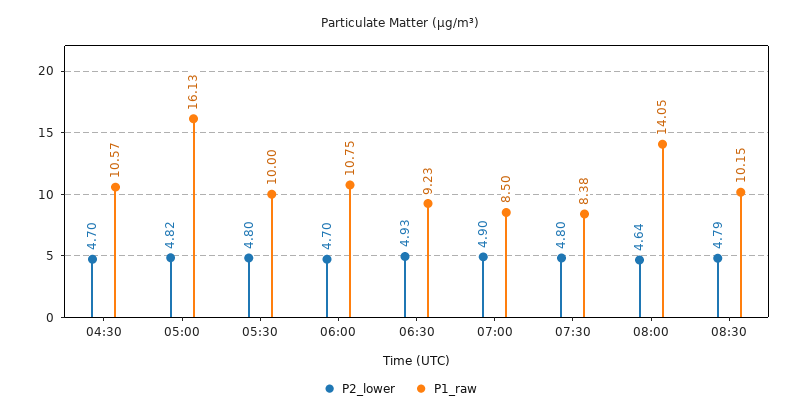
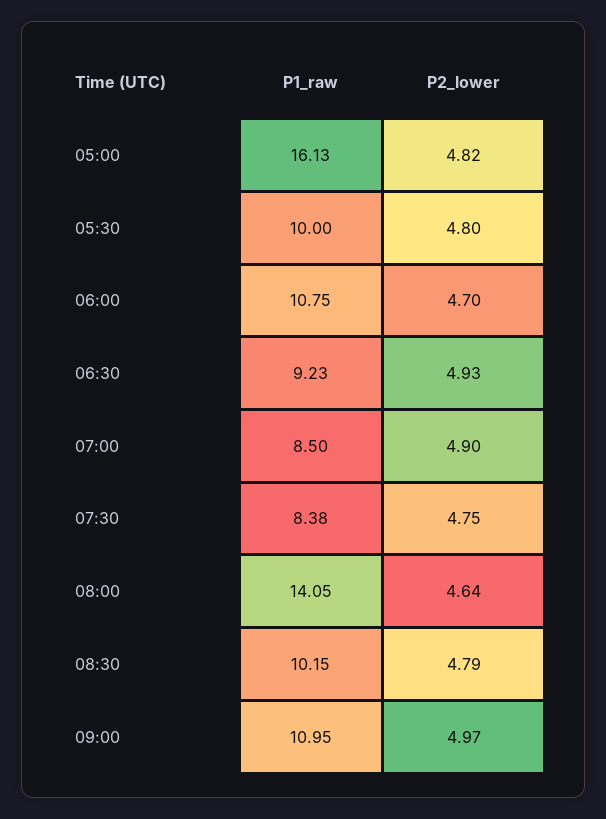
P2_lower, 04:30: 4.7 -> none
P1_raw, 04:30: 10.57 -> none
P2_lower, 07:30: 4.8 -> 4.75
P1_raw, 09:00: none -> 10.95
P2_lower, 09:00: none -> 4.97

